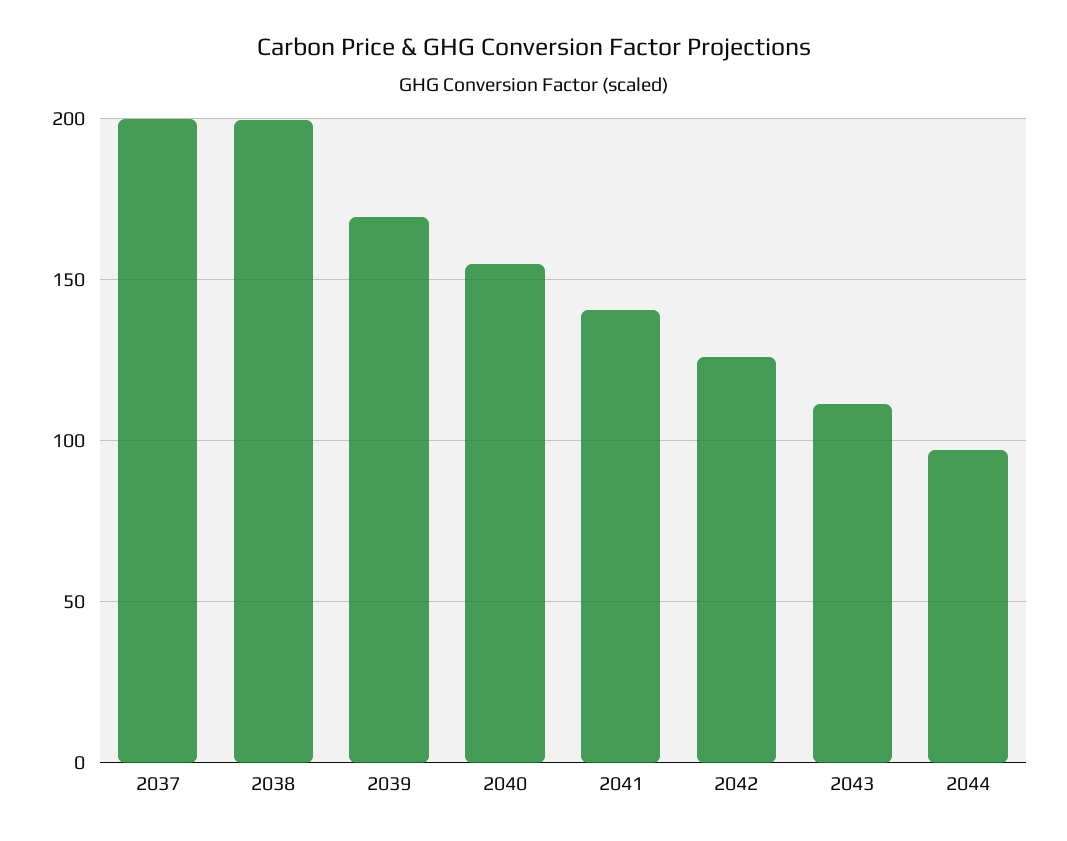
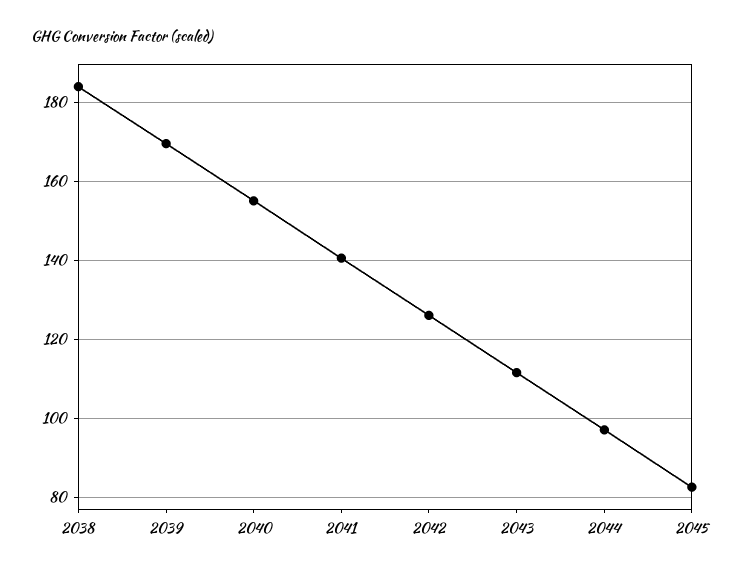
2037: 200 -> none
2038: 200 -> 184
2045: none -> 82

